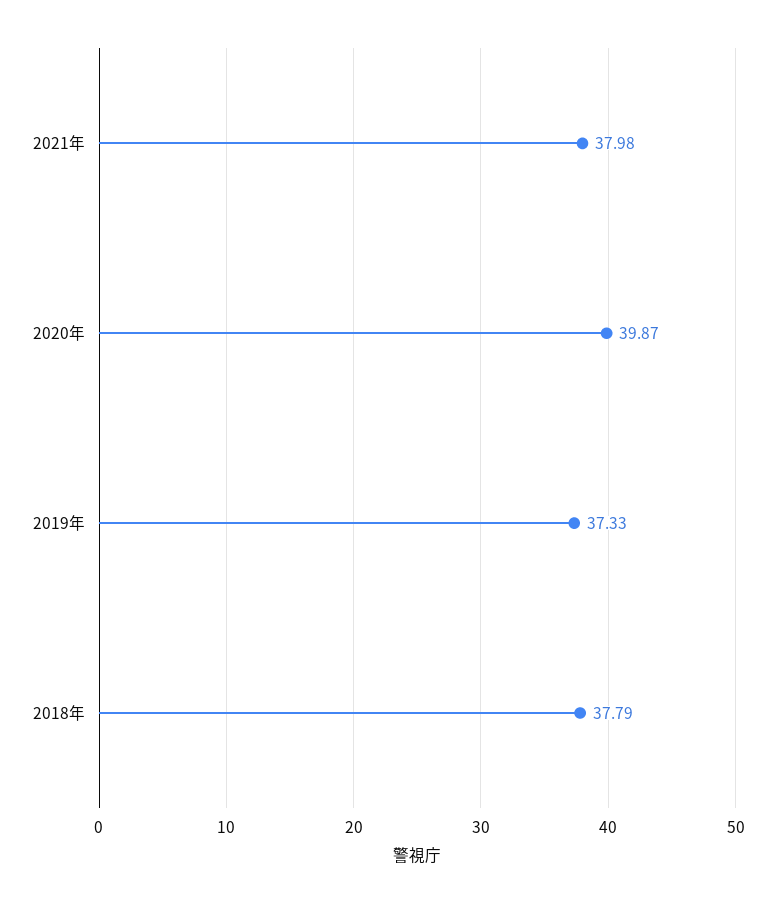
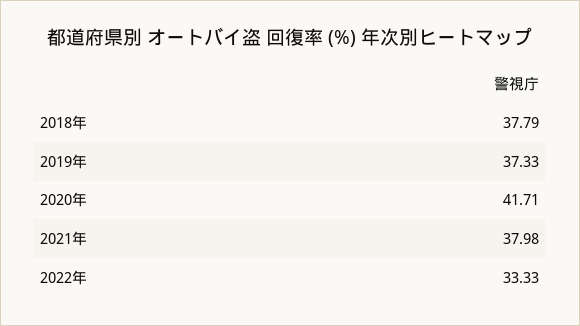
2020年: 39.87 -> 41.71
2022年: none -> 33.33

